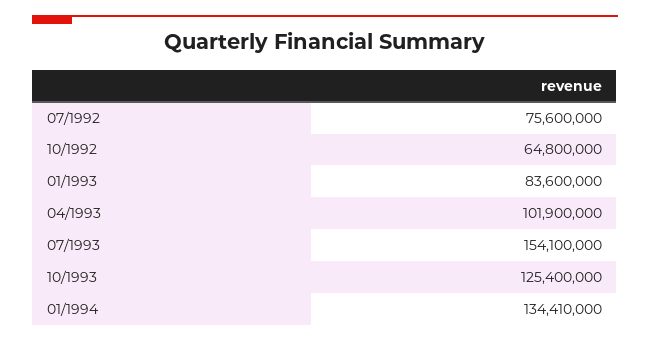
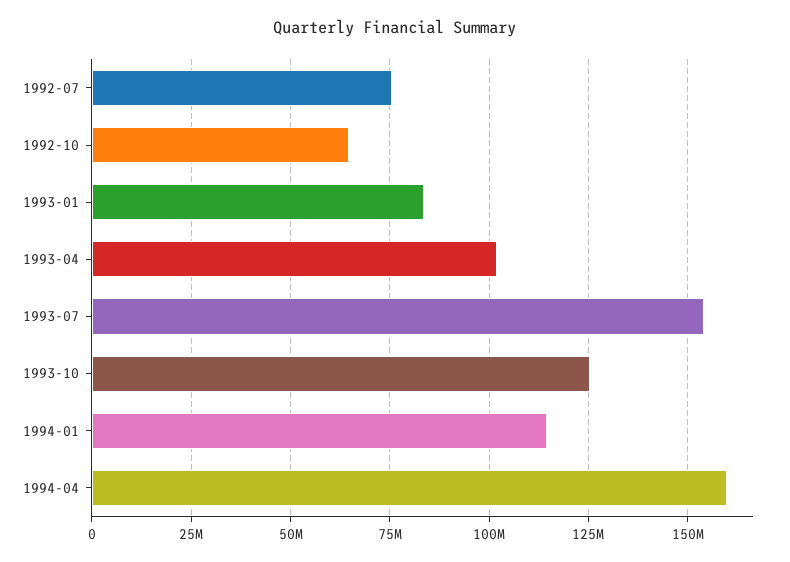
01/1994: 134410000 -> 115000000
1994-04: none -> 160000000

